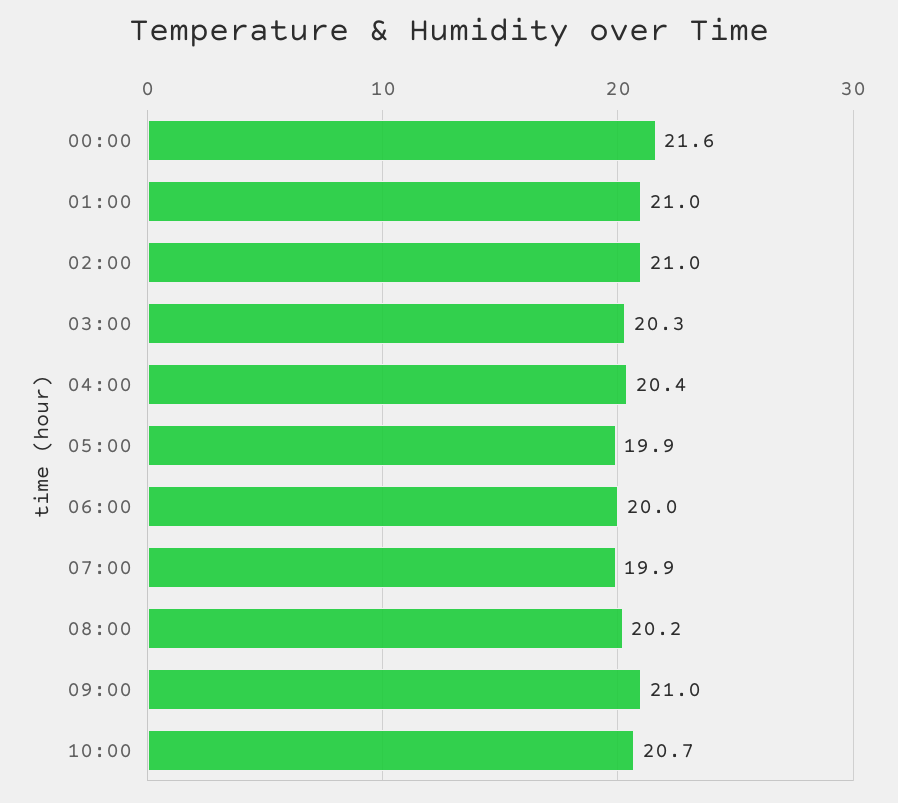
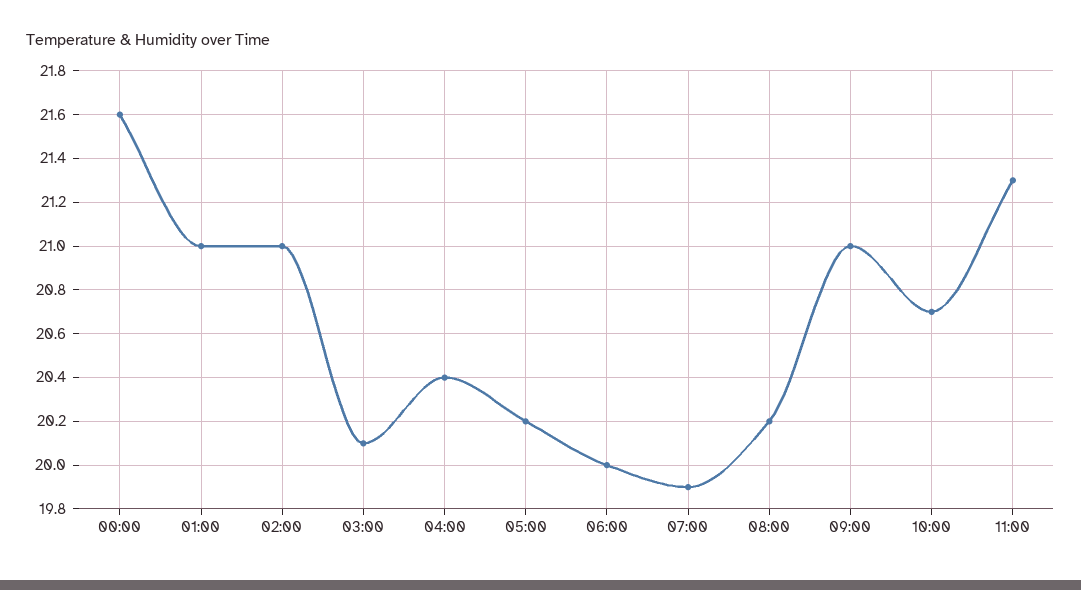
03:00: 20.3 -> 20.1
05:00: 19.9 -> 20.2
11:00: none -> 21.3

